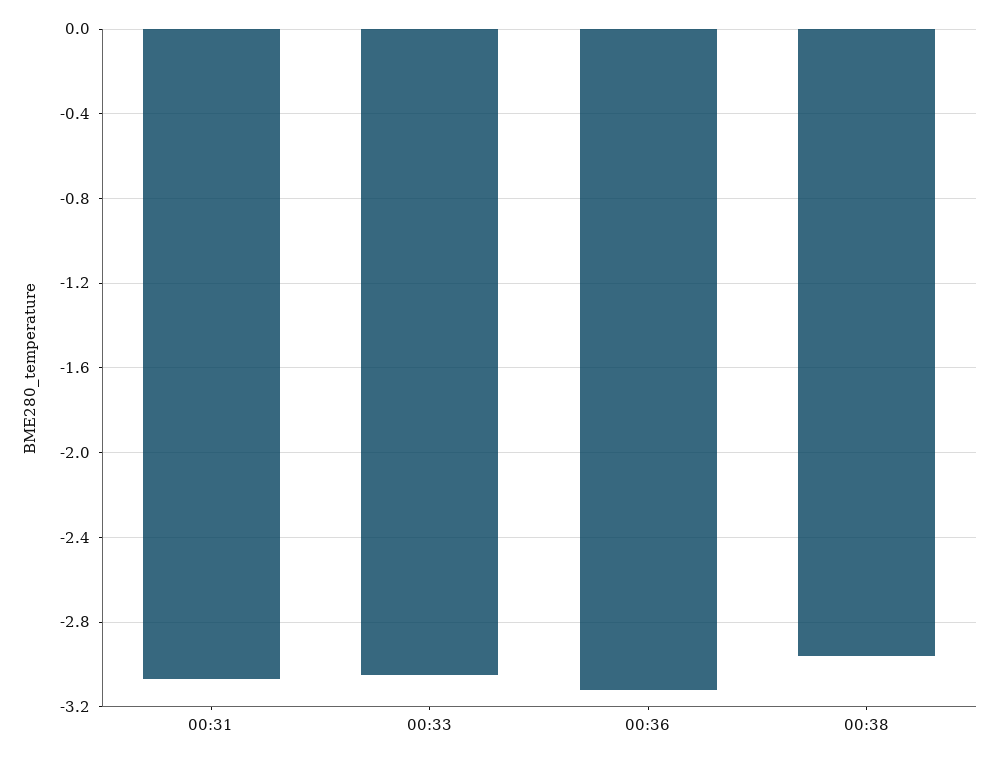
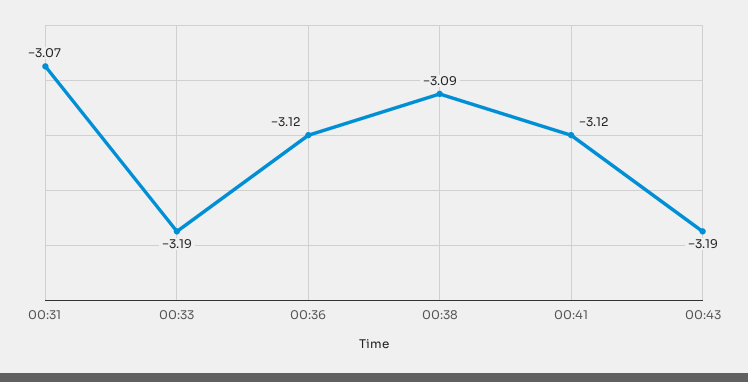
00:33: -3.05 -> -3.19
00:38: -2.95 -> -3.09
00:41: none -> -3.12
00:43: none -> -3.19

